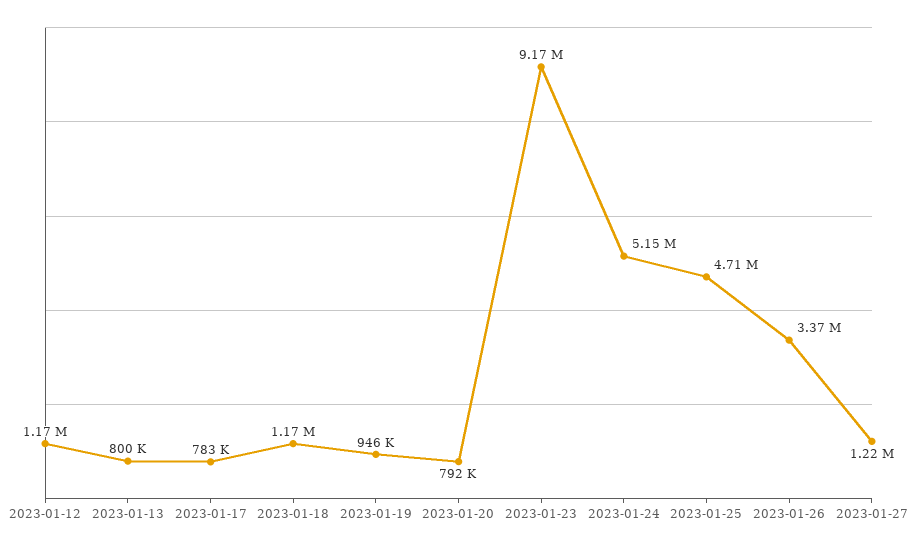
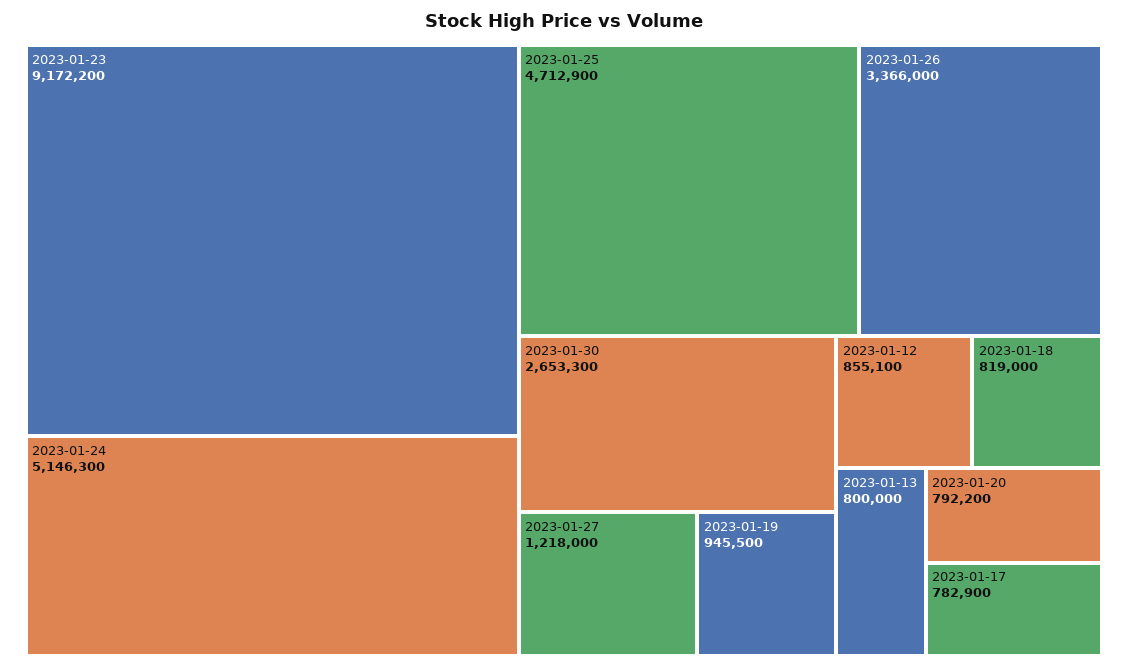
2023-01-12: 1170000 -> 855100
2023-01-18: 1170000 -> 819000
2023-01-30: none -> 2653300

